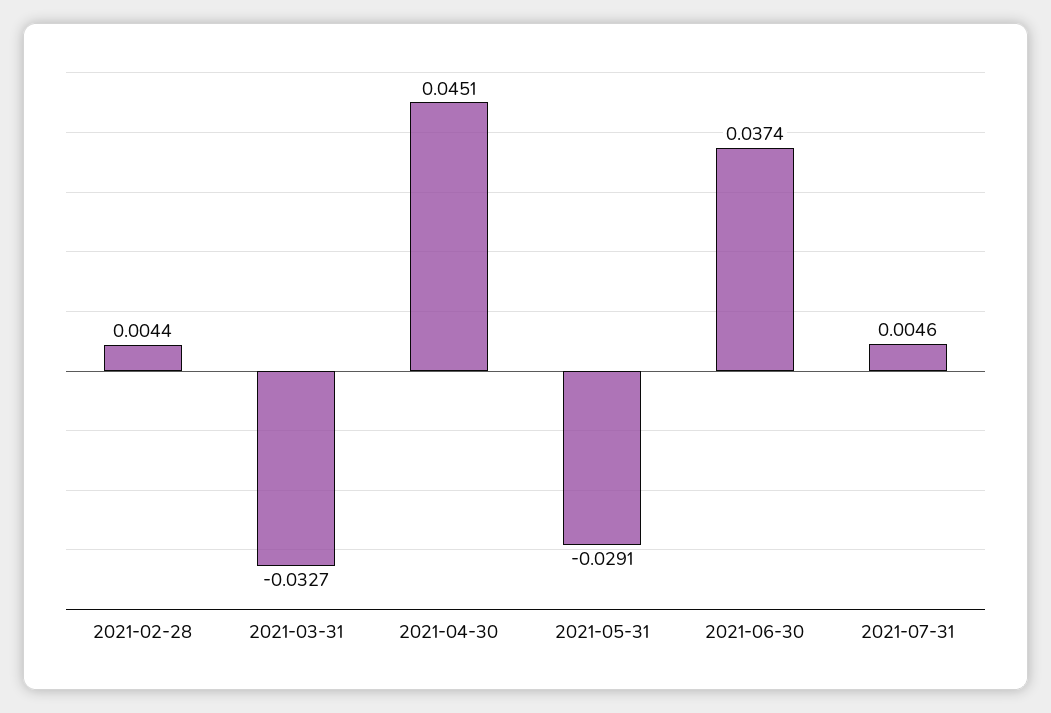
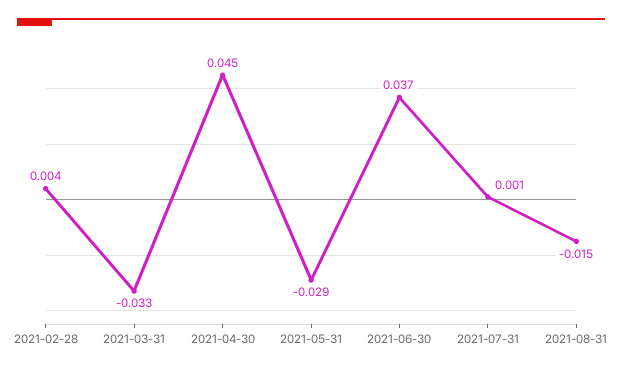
2021-07-31: 0.0046 -> 0.001
2021-08-31: none -> -0.015

